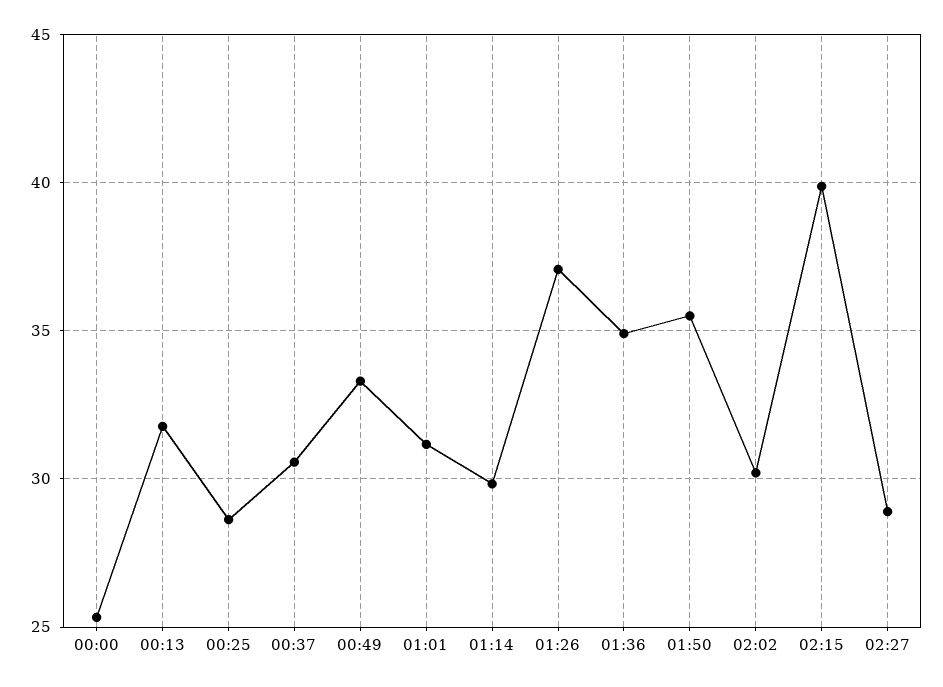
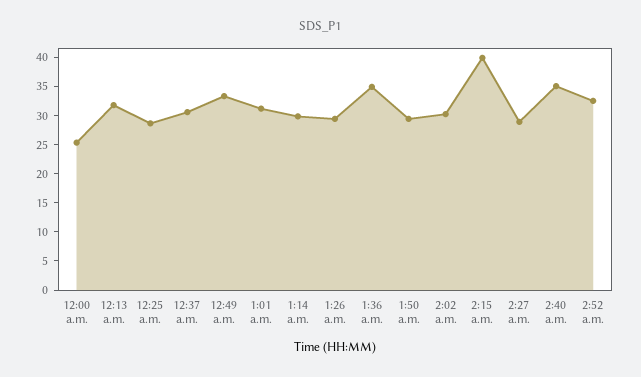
01:26: 37 -> 30
01:50: 35.5 -> 30
2:40 a.m.: none -> 35
2:52 a.m.: none -> 32.5

